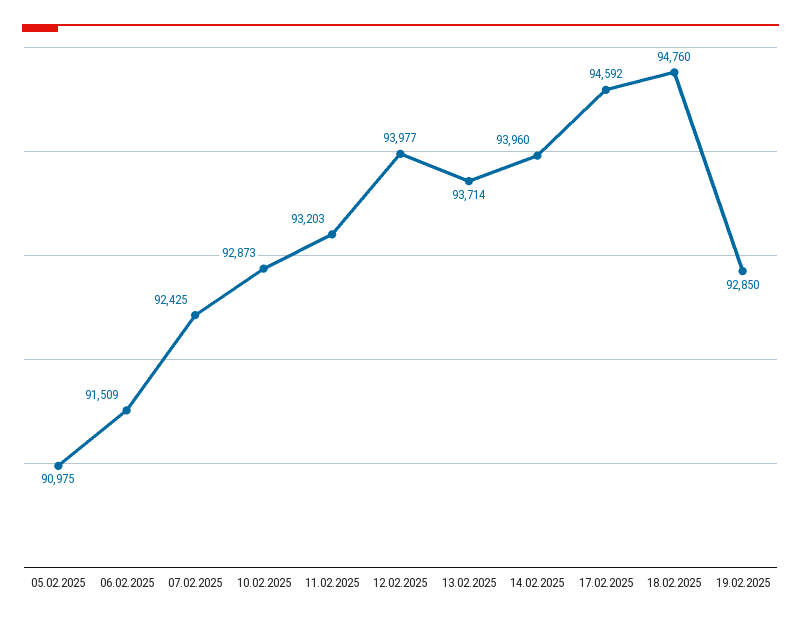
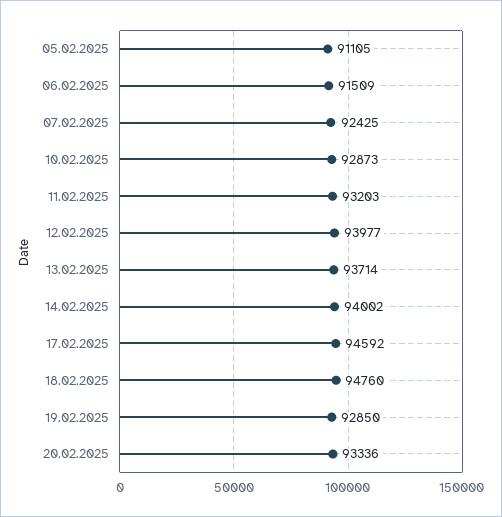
05.02.2025: 90975 -> 91105
14.02.2025: 93960 -> 94002
20.02.2025: none -> 93336

